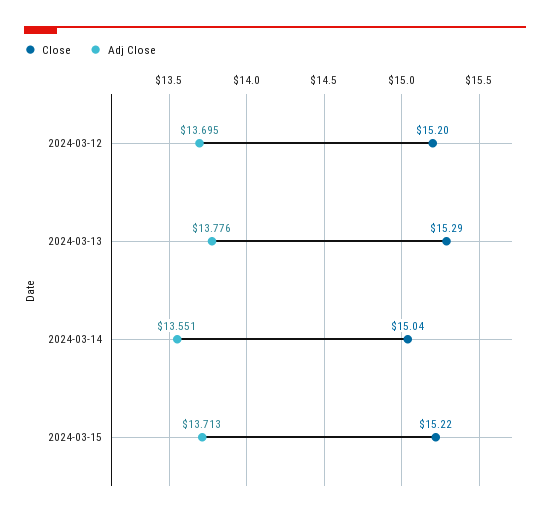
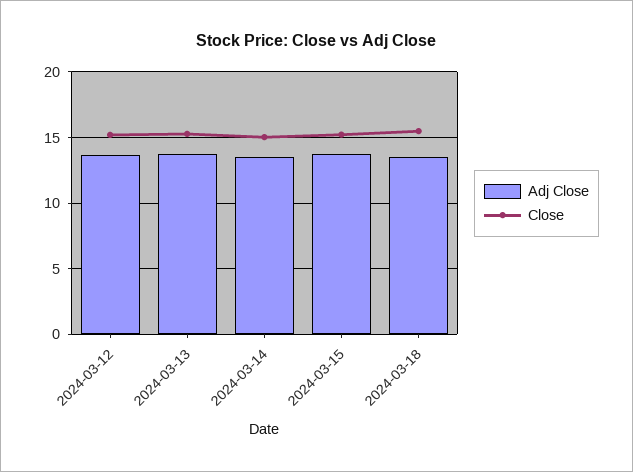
Adj Close, 2024-03-18: none -> 13.5
Close, 2024-03-18: none -> 15.5

